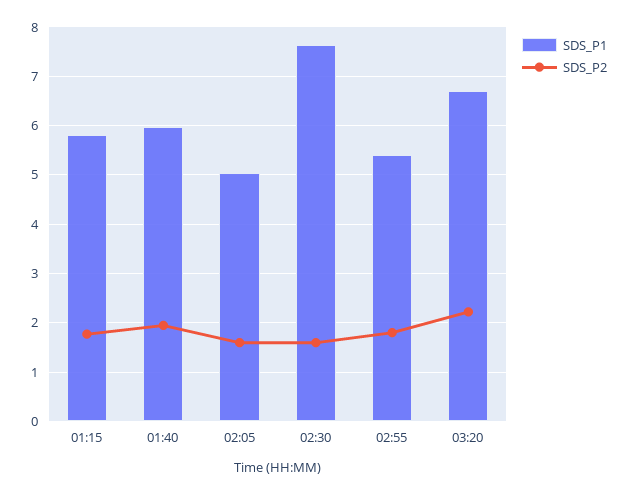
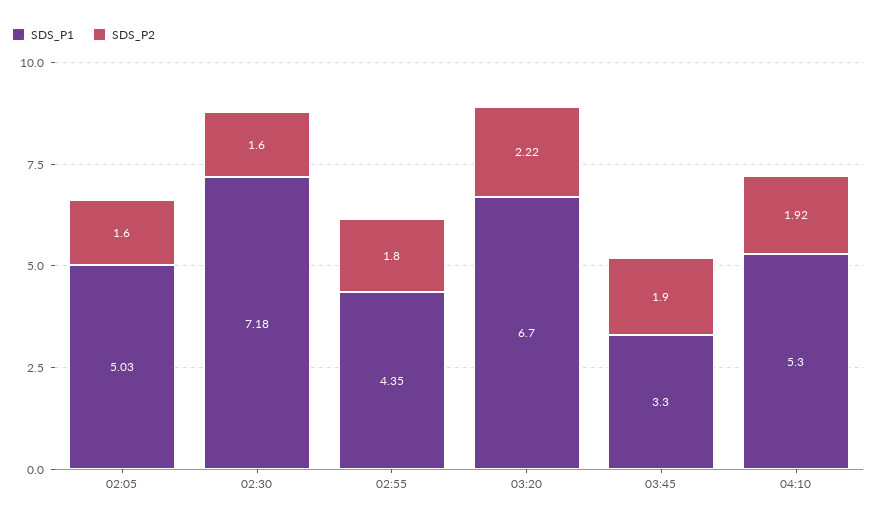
SDS_P1, 01:15: 5.8 -> none
SDS_P2, 01:15: 1.8 -> none
SDS_P1, 01:40: 6 -> none
SDS_P2, 01:40: 2 -> none
SDS_P1, 02:30: 7.6 -> 7.18
SDS_P1, 02:55: 5.4 -> 4.35
SDS_P1, 03:45: none -> 3.3
SDS_P2, 03:45: none -> 1.9
SDS_P1, 04:10: none -> 5.3
SDS_P2, 04:10: none -> 1.92

